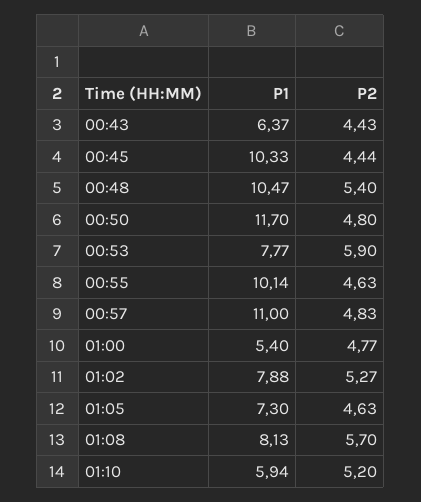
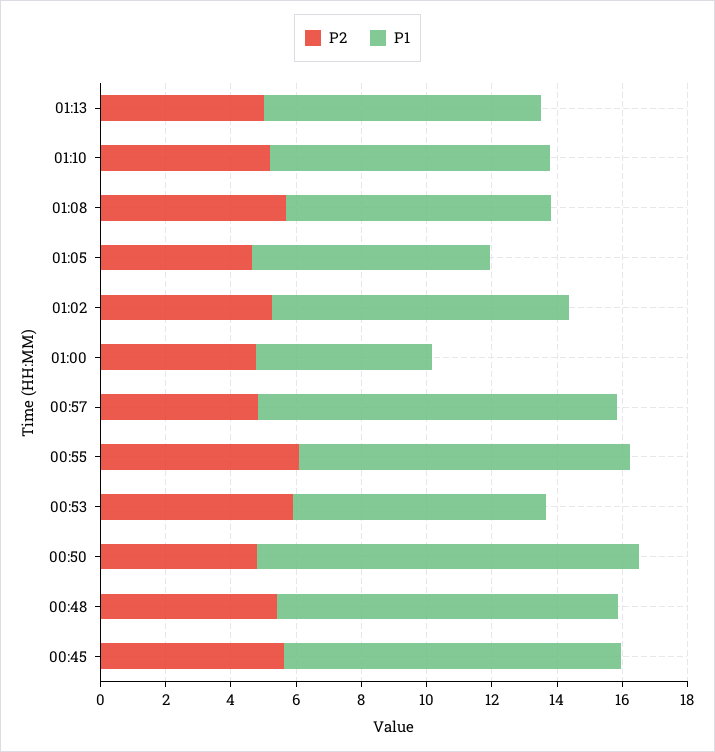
P1, 00:43: 6.37 -> none
P2, 00:43: 4.43 -> none
P2, 00:45: 4.44 -> 5.5
P2, 00:55: 4.63 -> 6
P1, 01:02: 7.88 -> 9
P1, 01:10: 5.94 -> 8.5
P2, 01:13: none -> 5
P1, 01:13: none -> 8.5

